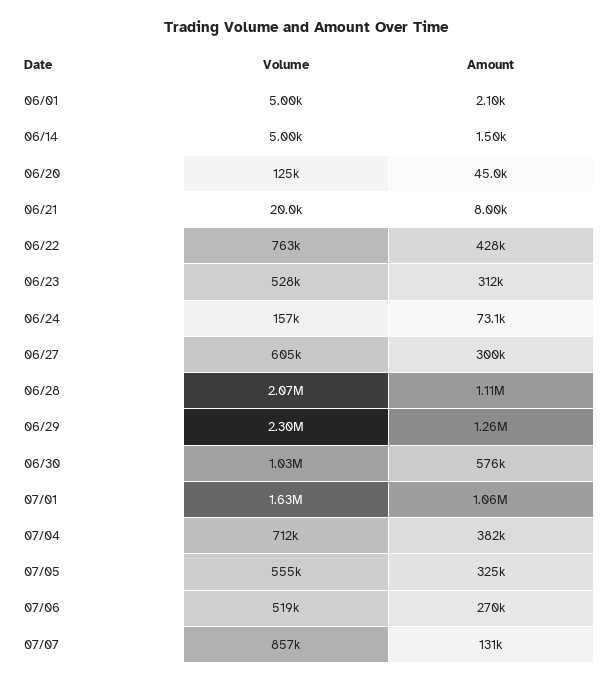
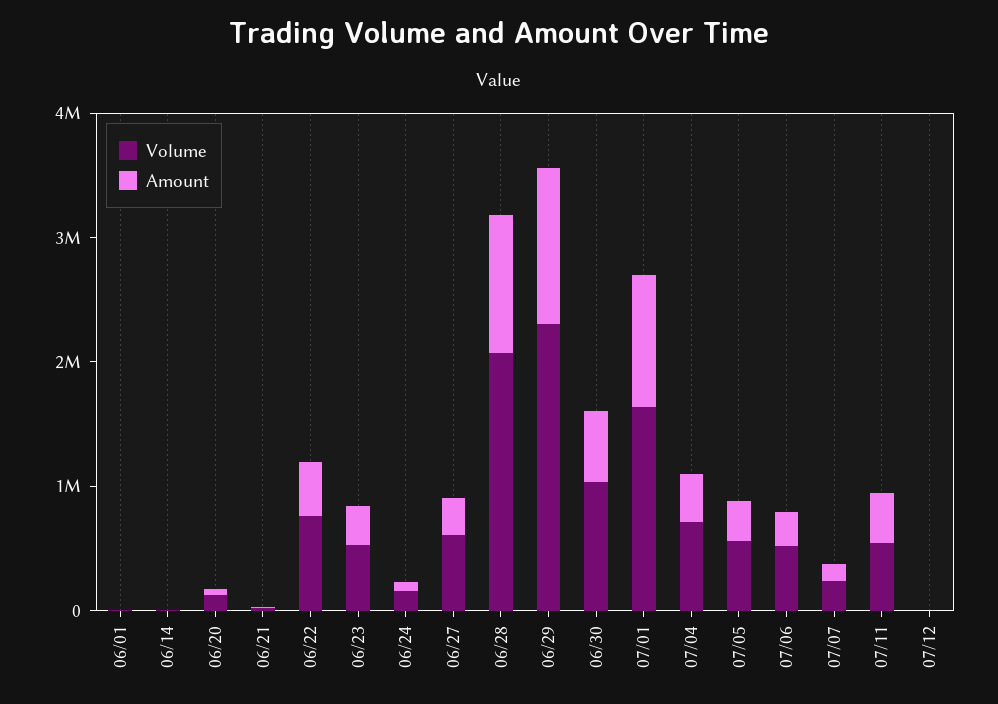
Volume, 07/07: 857000 -> 200000
Volume, 07/11: none -> 600000
Amount, 07/11: none -> 400000
Volume, 07/12: none -> 0
Amount, 07/12: none -> 0

